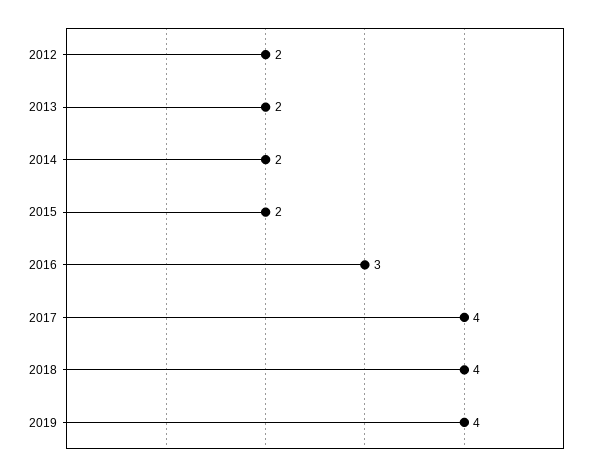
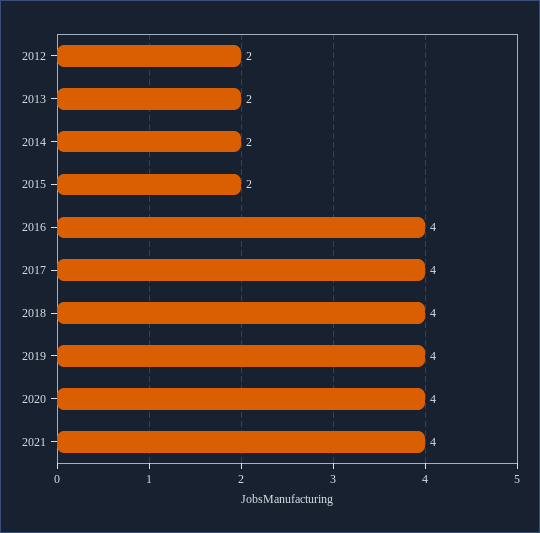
2016: 3 -> 4
2020: none -> 4
2021: none -> 4

